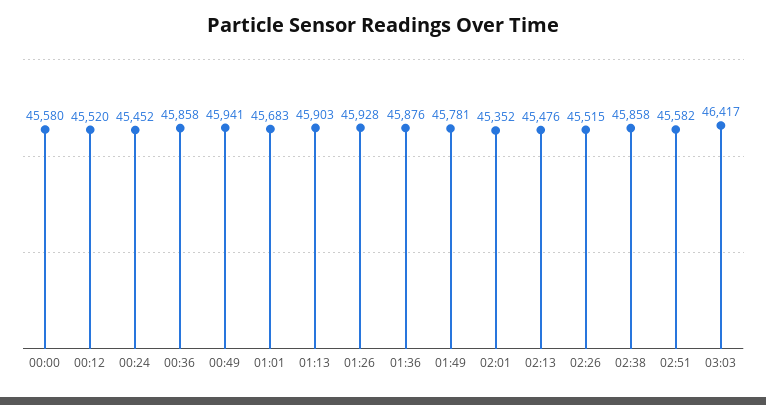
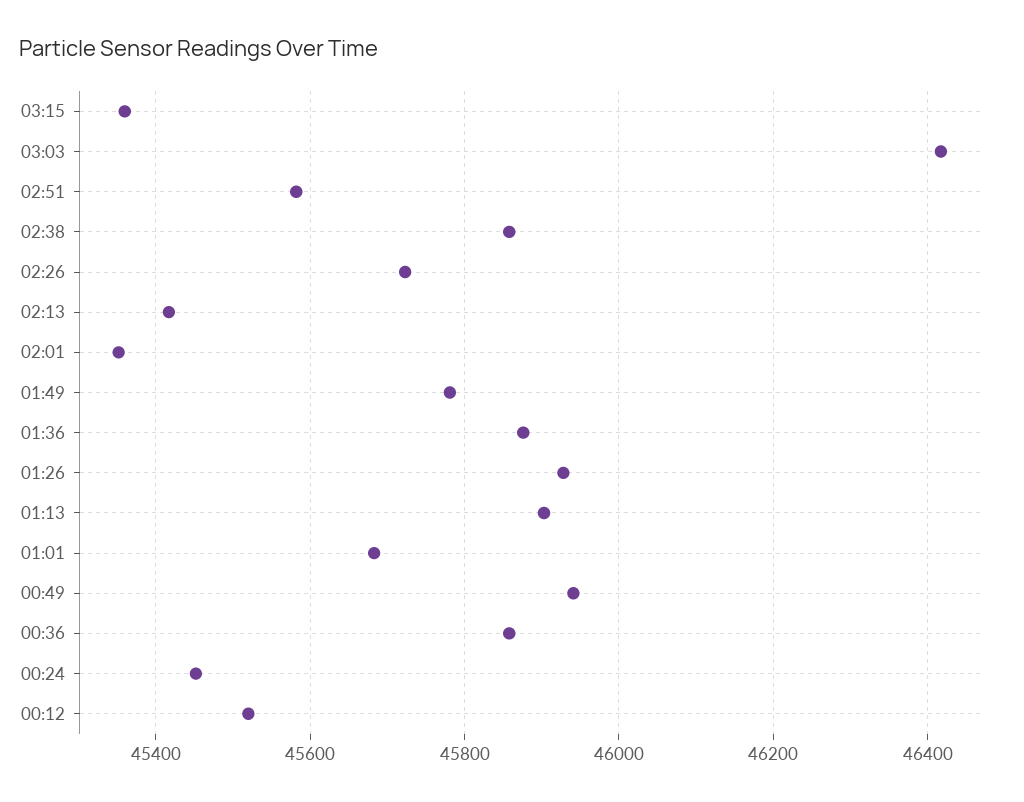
00:00: 45580 -> none
02:13: 45476 -> 45420
02:26: 45515 -> 45720
03:15: none -> 45360

